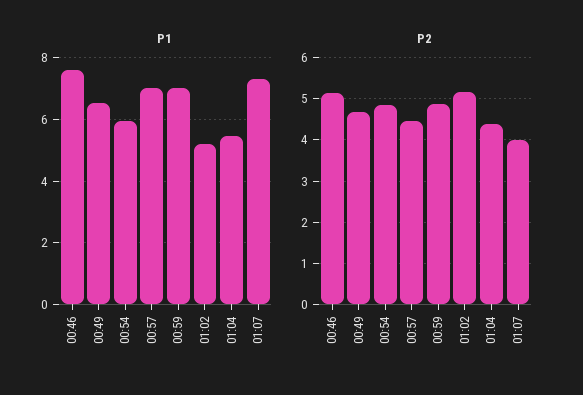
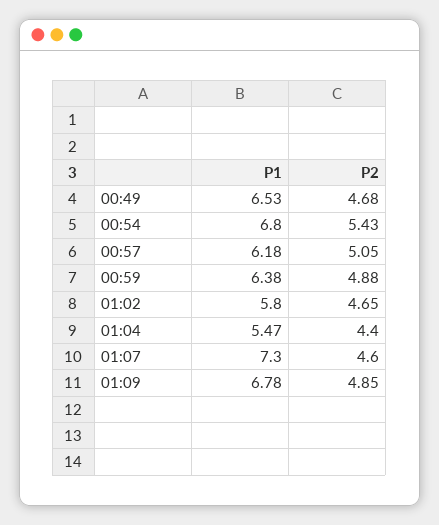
P1, 00:46: 7.6 -> none
P1, 00:54: 6 -> 6.8
P1, 00:57: 7 -> 6.18
P1, 00:59: 7 -> 6.38
P1, 01:02: 5.2 -> 5.8
P2, 00:46: 5.2 -> none
P2, 00:54: 4.8 -> 5.43
P2, 00:57: 4.4 -> 5.05
P2, 01:02: 5.2 -> 4.65
P2, 01:07: 4 -> 4.6
P1, 01:09: none -> 6.78
P2, 01:09: none -> 4.85

